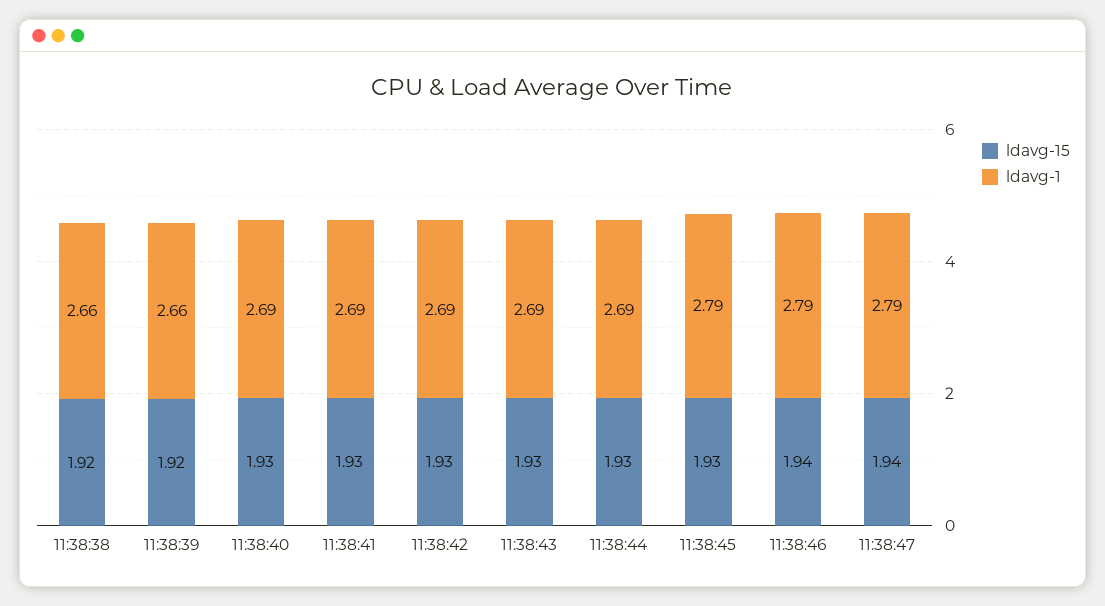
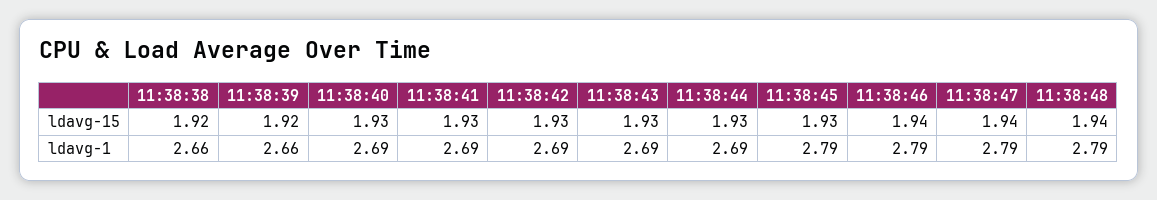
ldavg-15, 11:38:48: none -> 1.94
ldavg-1, 11:38:48: none -> 2.79

